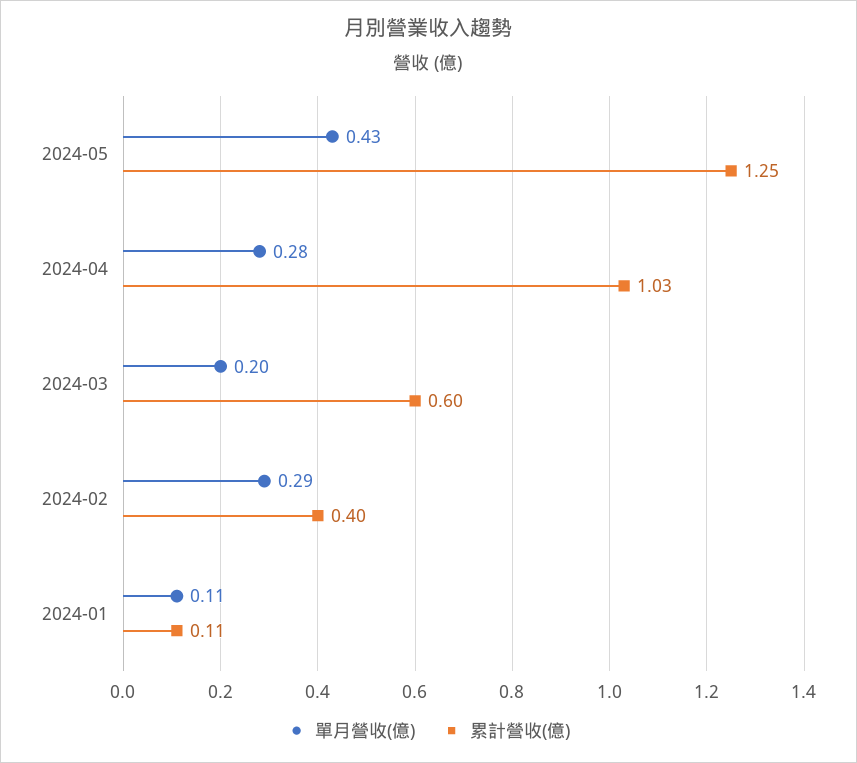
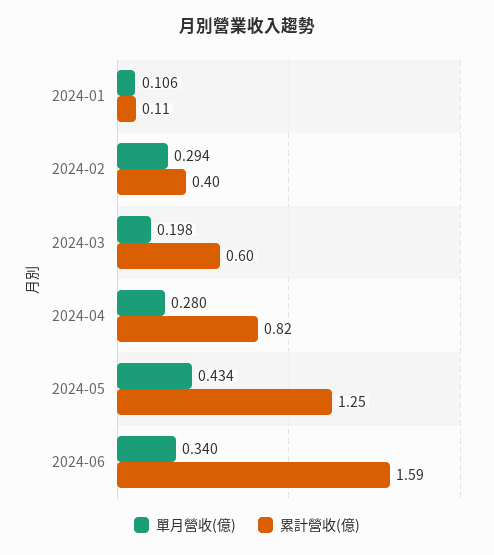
累計營收(億), 2024-04: 1.03 -> 0.82
單月營收(億), 2024-06: none -> 0.34
累計營收(億), 2024-06: none -> 1.59

